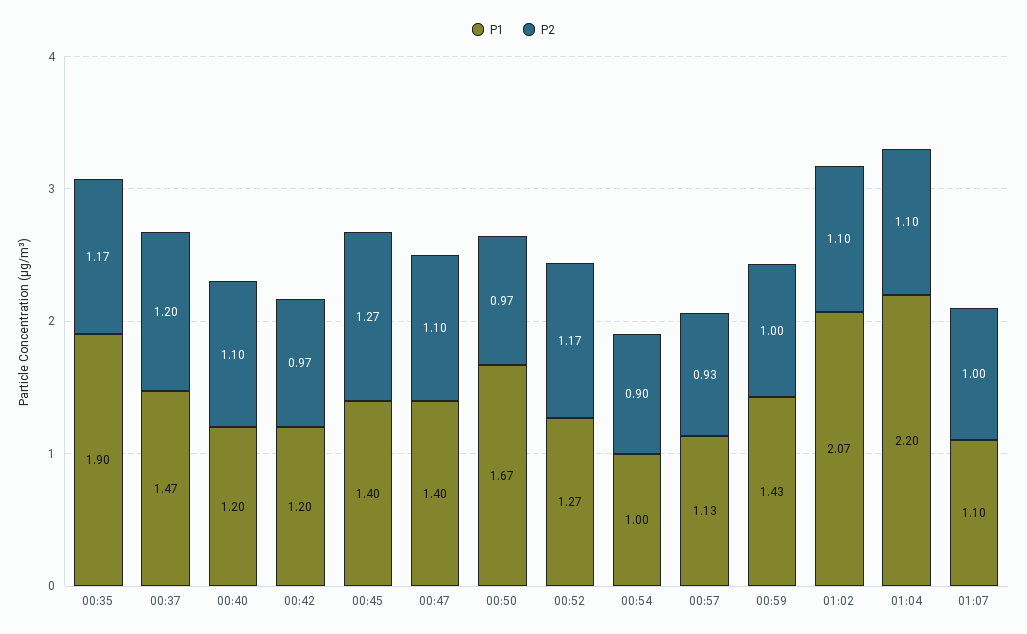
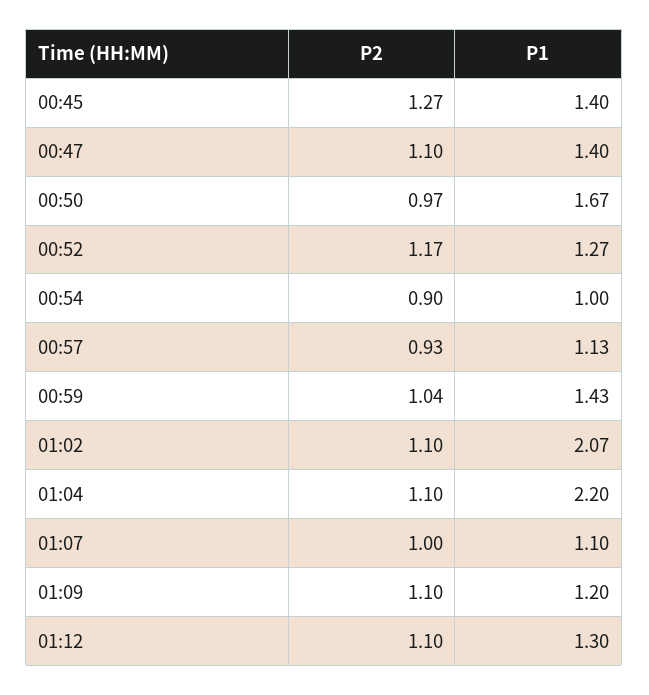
P1, 00:35: 1.9 -> none
P2, 00:35: 1.17 -> none
P1, 00:37: 1.47 -> none
P2, 00:37: 1.2 -> none
P1, 00:40: 1.2 -> none
P2, 00:40: 1.1 -> none
P1, 00:42: 1.2 -> none
P2, 00:42: 0.97 -> none
P2, 00:59: 1 -> 1.04
P2, 01:09: none -> 1.1
P1, 01:09: none -> 1.2
P2, 01:12: none -> 1.1
P1, 01:12: none -> 1.3

